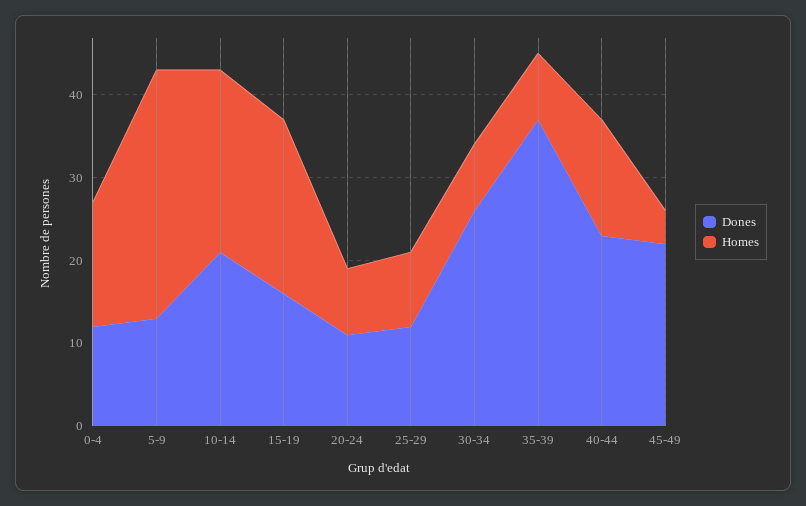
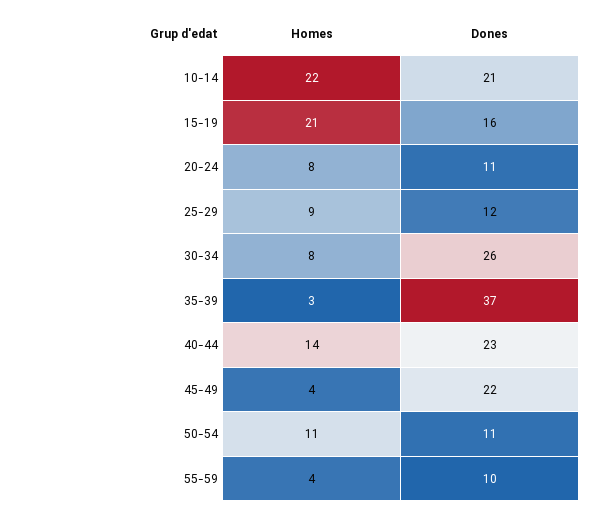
Dones, 0-4: 12 -> none
Homes, 0-4: 15 -> none
Dones, 5-9: 13 -> none
Homes, 5-9: 30 -> none
Homes, 35-39: 8 -> 3
Homes, 50-54: none -> 11
Dones, 50-54: none -> 11
Homes, 55-59: none -> 4
Dones, 55-59: none -> 10

